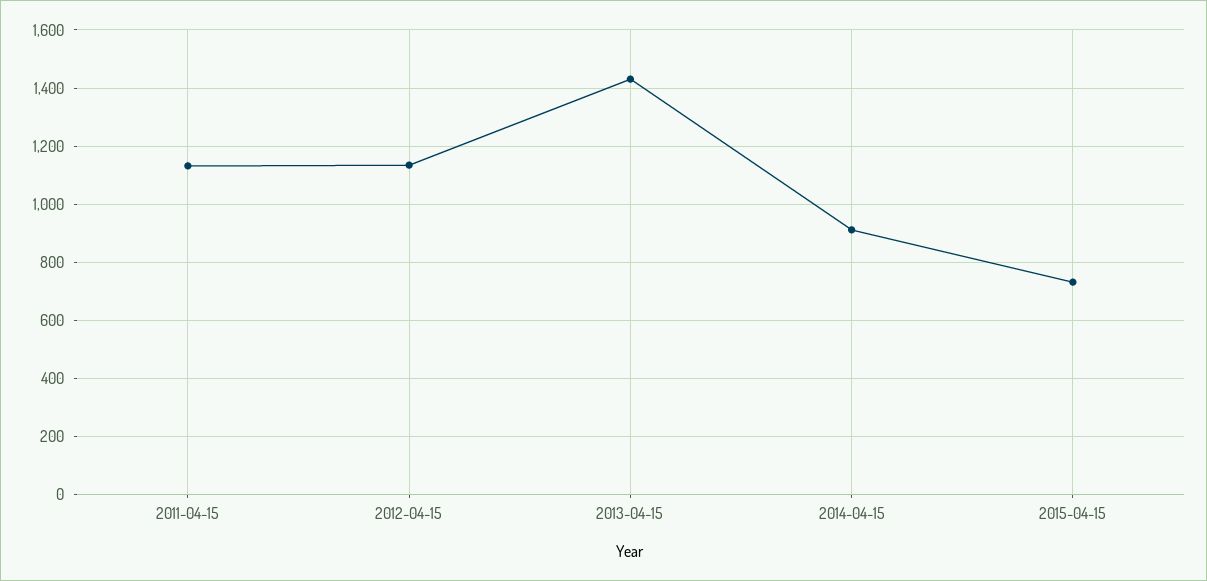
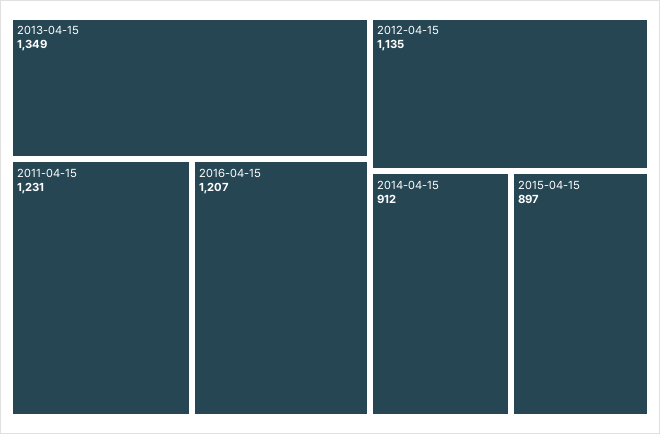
2011-04-15: 1125 -> 1231
2013-04-15: 1425 -> 1349
2015-04-15: 725 -> 897
2016-04-15: none -> 1207

